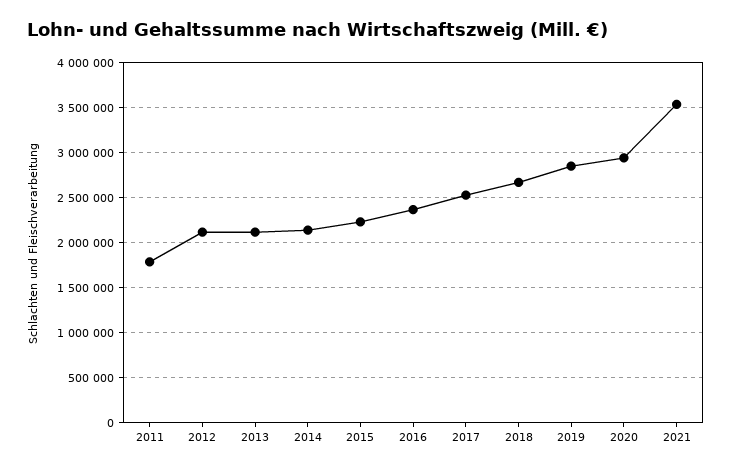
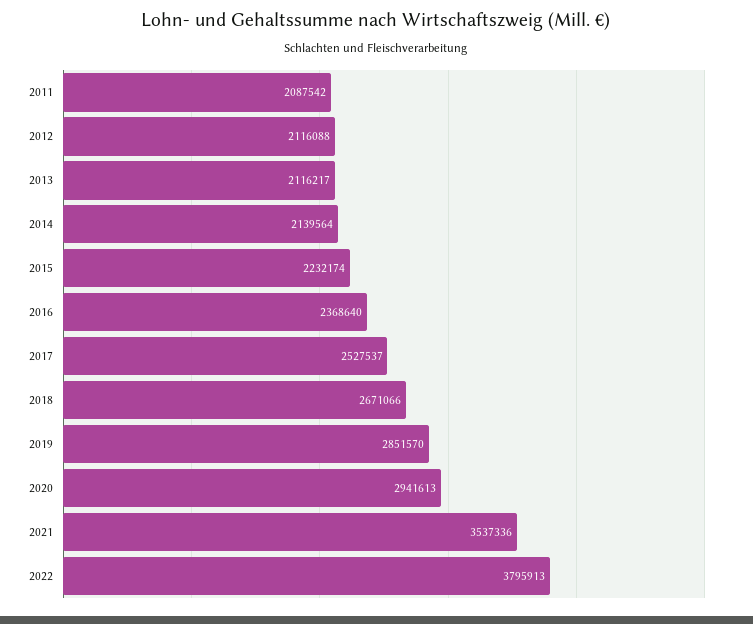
2011: 1800000 -> 2087542
2022: none -> 3795913

